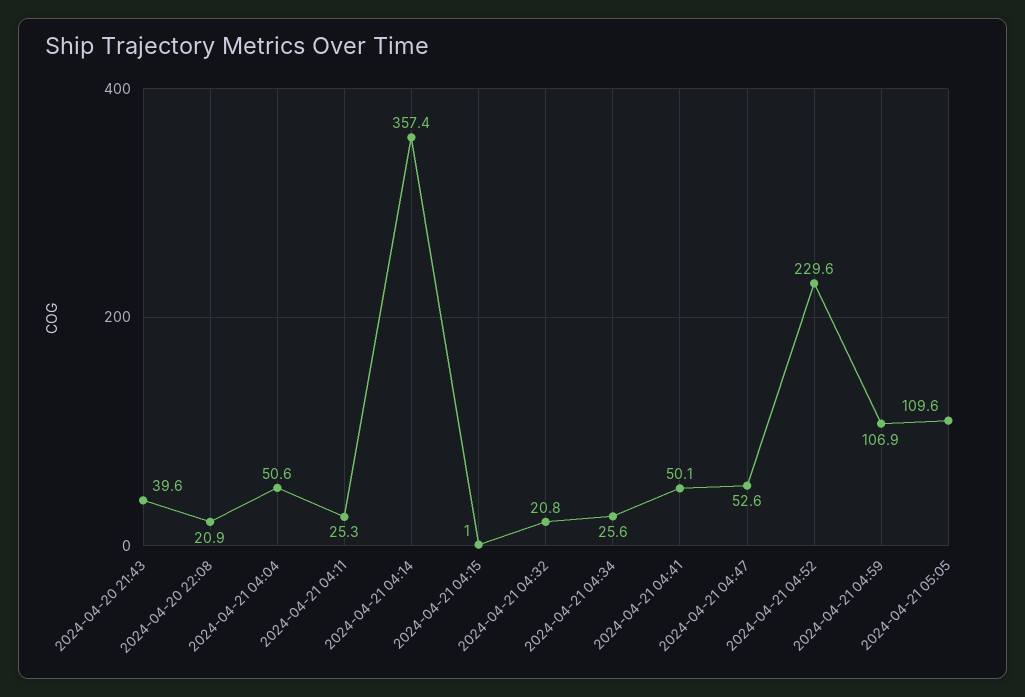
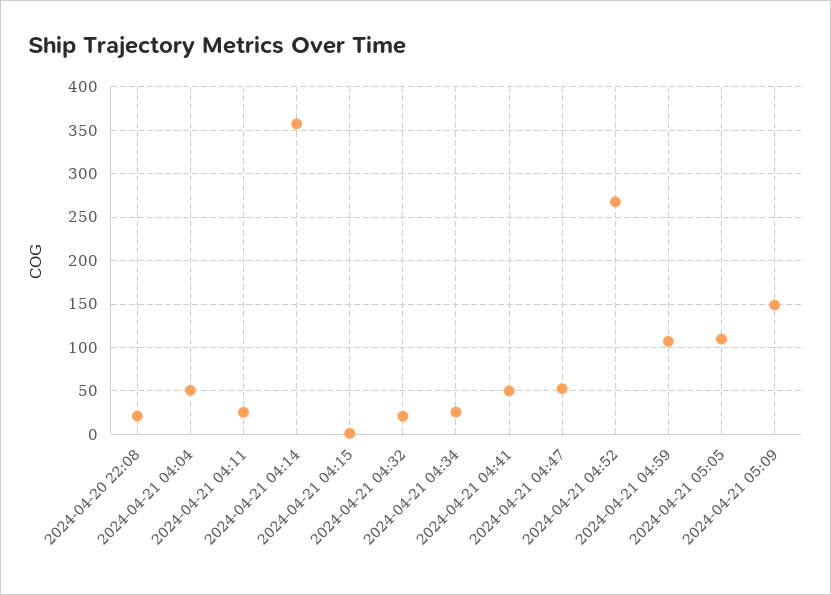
2024-04-20 21:43: 39.6 -> none
2024-04-21 04:52: 229.6 -> 270
2024-04-21 05:09: none -> 150

